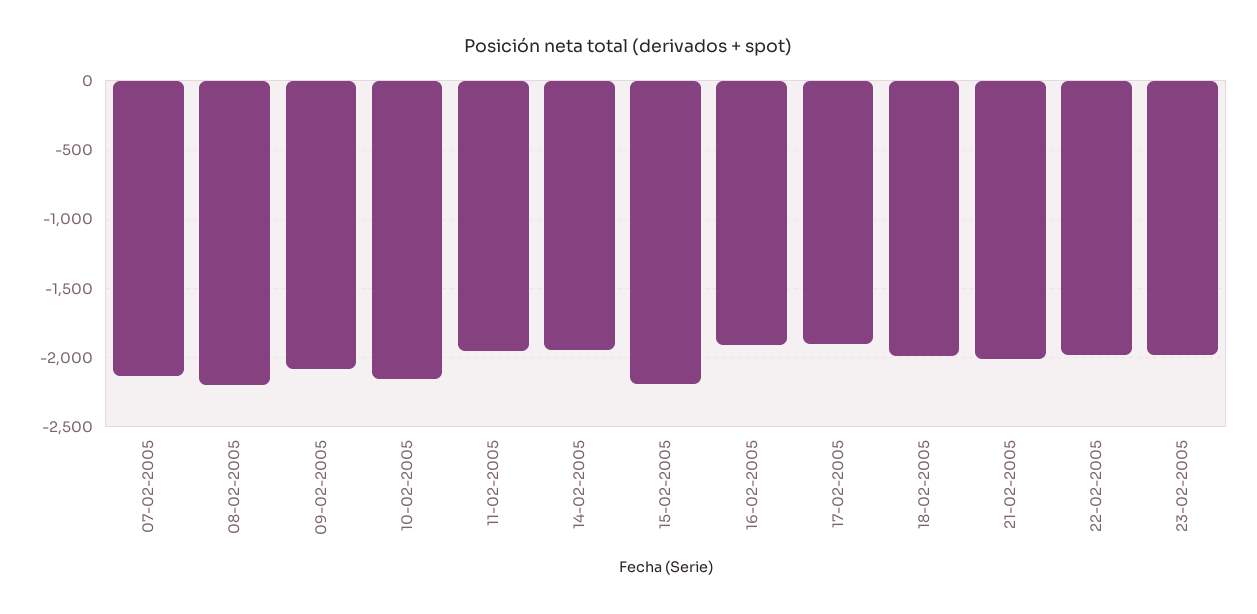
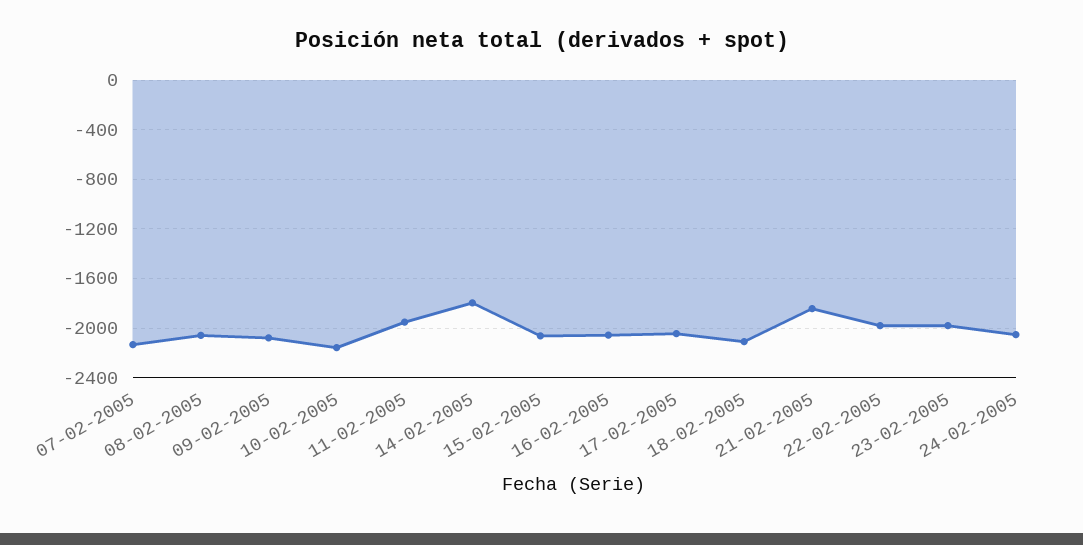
08-02-2005: -2200 -> -2050
14-02-2005: -1950 -> -1800
15-02-2005: -2200 -> -2050
16-02-2005: -1900 -> -2050
17-02-2005: -1900 -> -2050
18-02-2005: -2000 -> -2100
21-02-2005: -2000 -> -1850
24-02-2005: none -> -2050

